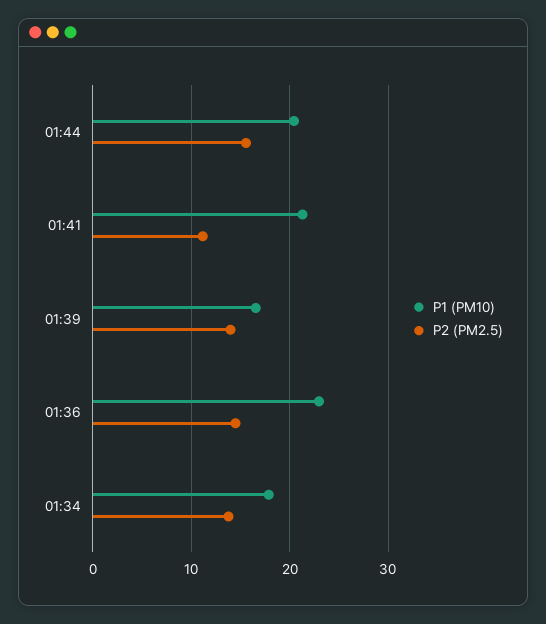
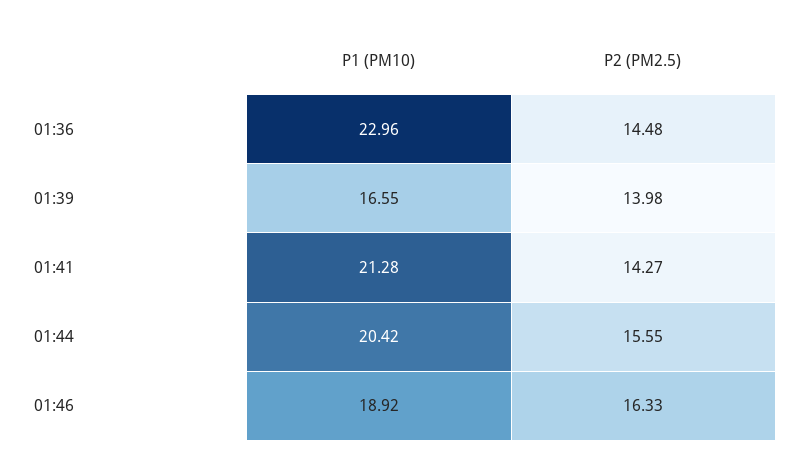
P2 (PM2.5), 01:41: 11 -> 14.27
P1 (PM10), 01:34: 18 -> none
P2 (PM2.5), 01:34: 14 -> none
P1 (PM10), 01:46: none -> 18.92
P2 (PM2.5), 01:46: none -> 16.33

